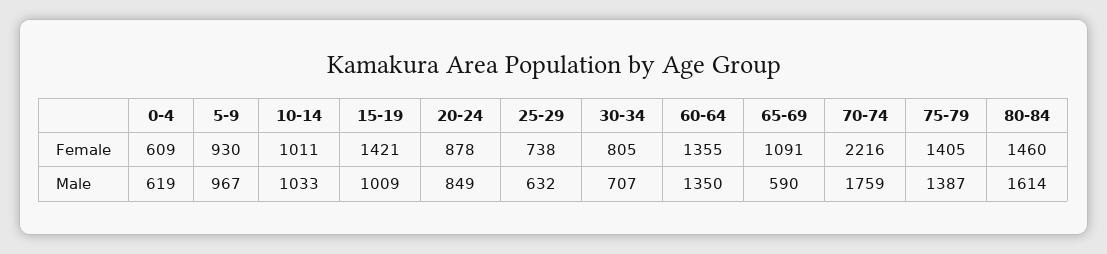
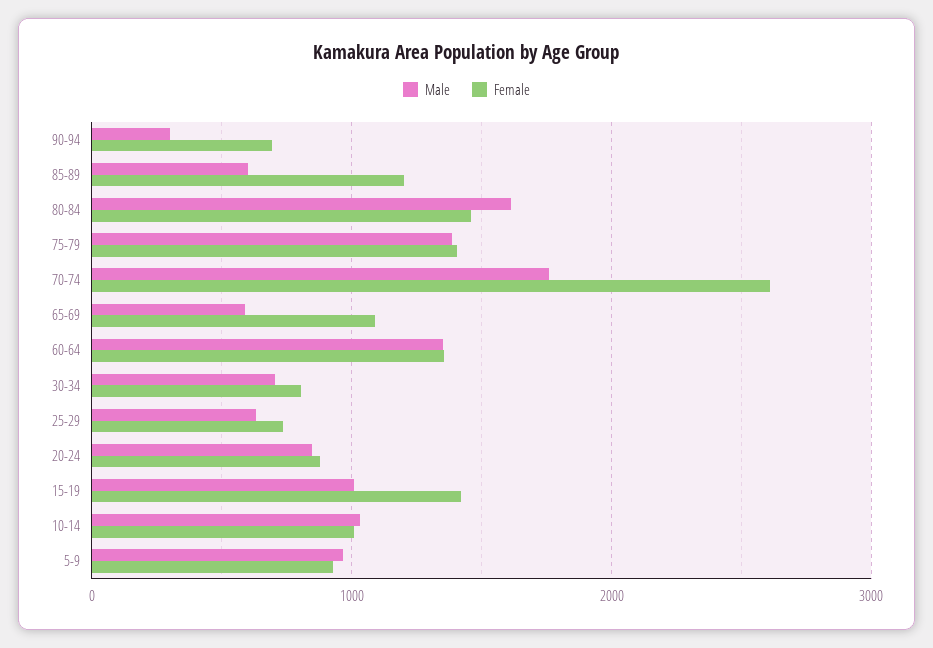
Female, 0-4: 609 -> none
Female, 70-74: 2216 -> 2600
Male, 0-4: 619 -> none
Male, 90-94: none -> 300
Female, 90-94: none -> 700
Male, 85-89: none -> 600
Female, 85-89: none -> 1200

